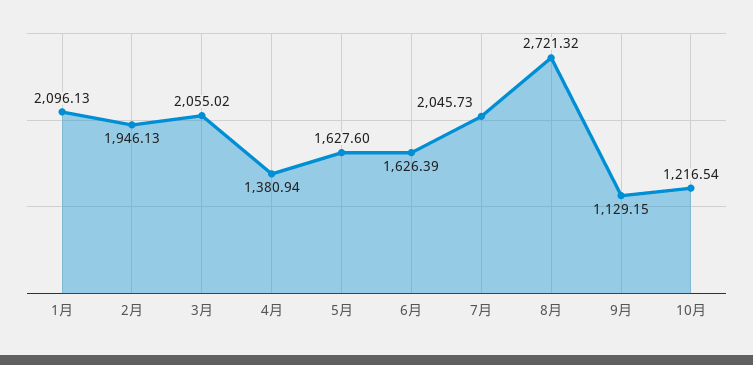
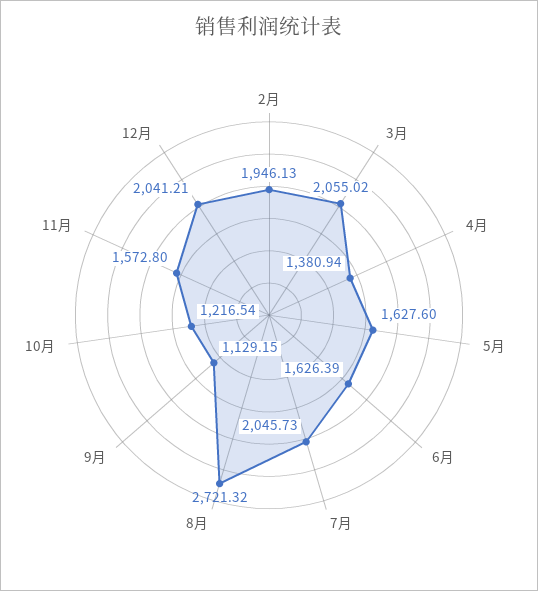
1月: 2096.13 -> none
11月: none -> 1572.8
12月: none -> 2041.21

